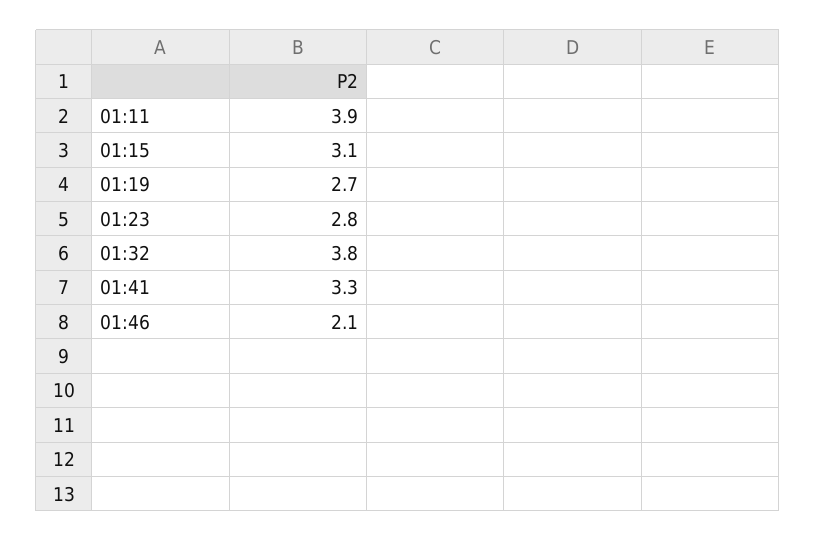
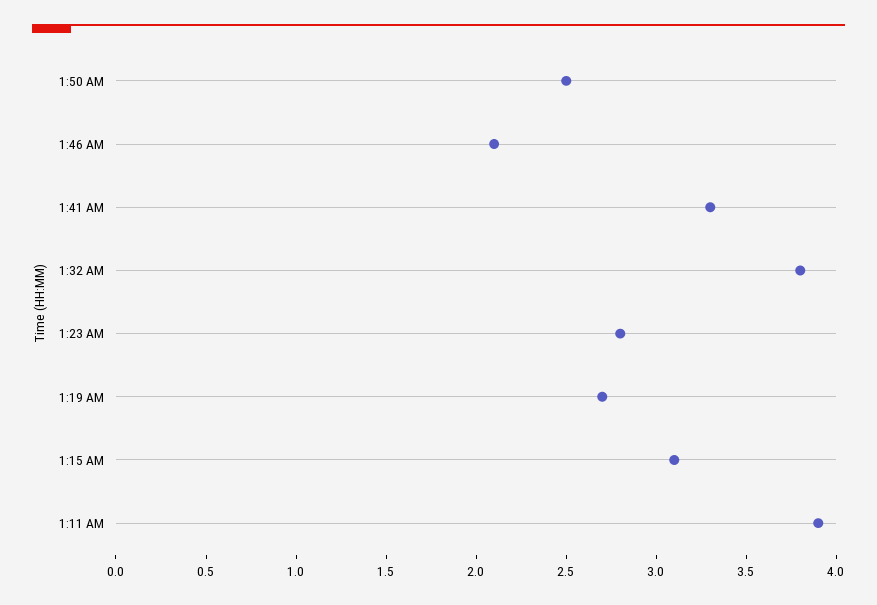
1:50 AM: none -> 2.5

